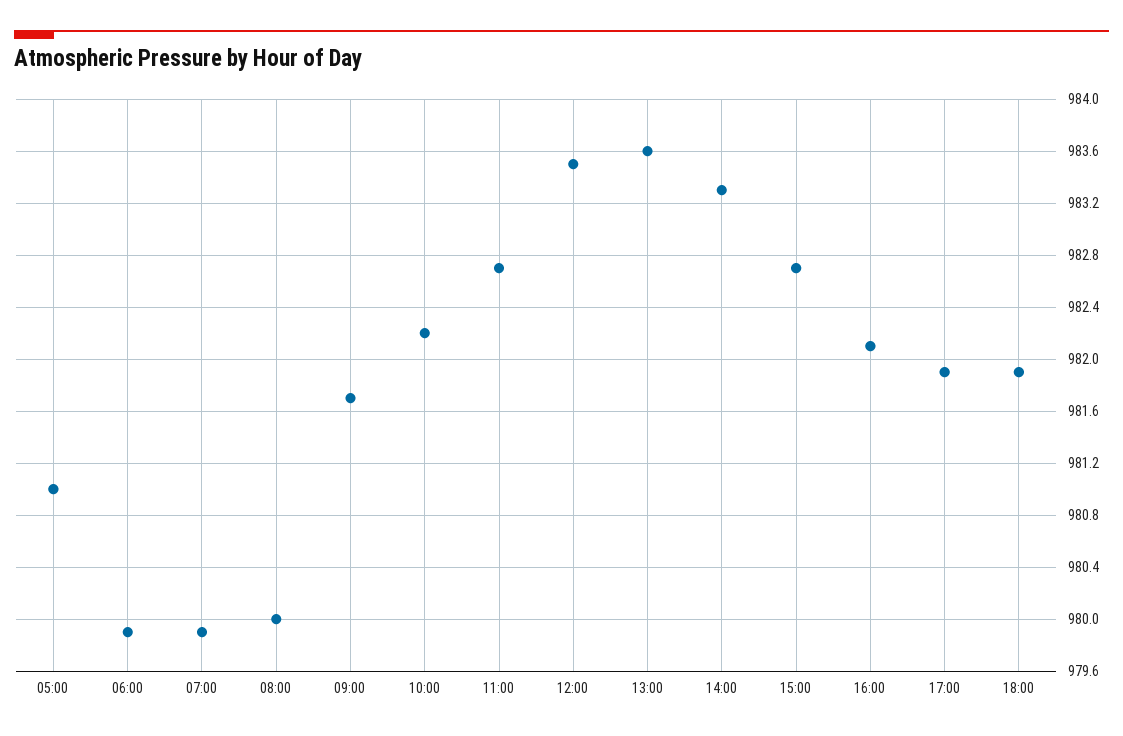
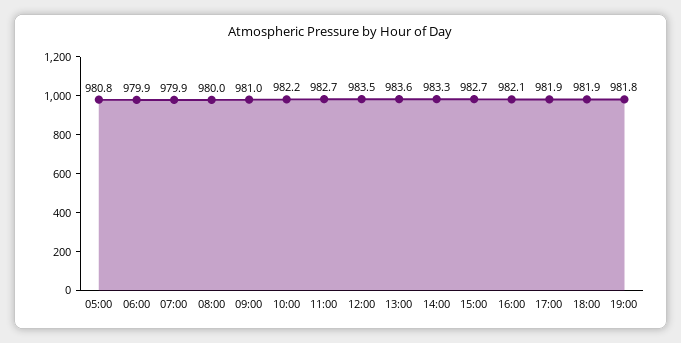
05:00: 981 -> 980.8
09:00: 981.7 -> 981
19:00: none -> 981.8

